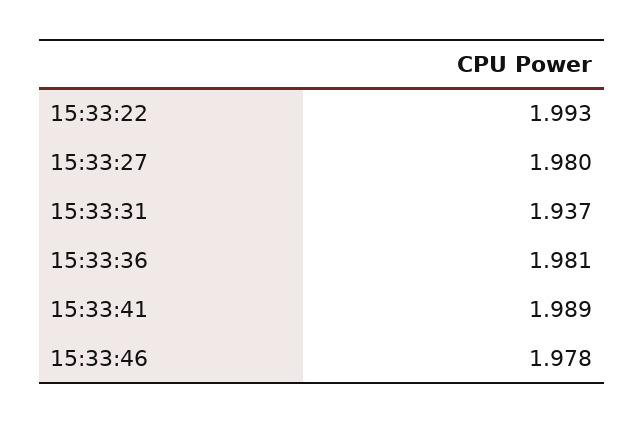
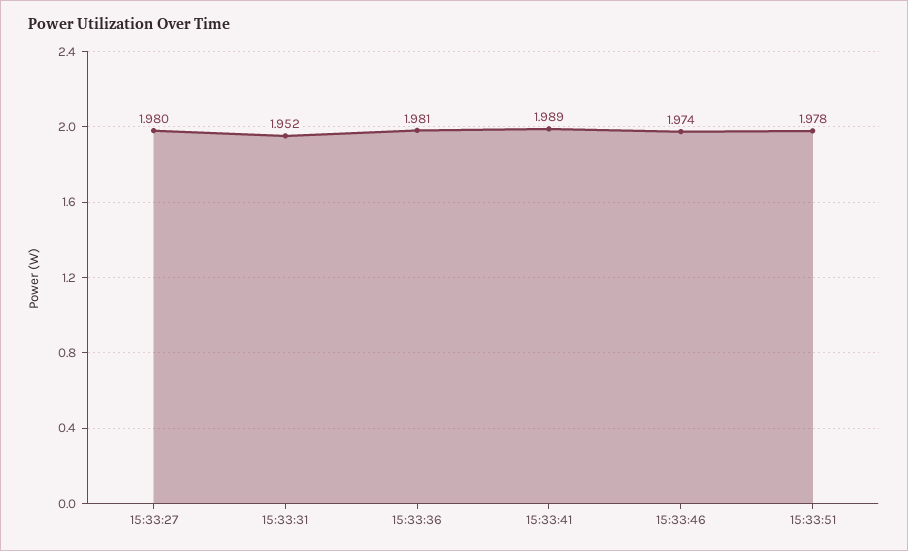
15:33:22: 1.993 -> none
15:33:31: 1.937 -> 1.952
15:33:46: 1.978 -> 1.974
15:33:51: none -> 1.978

